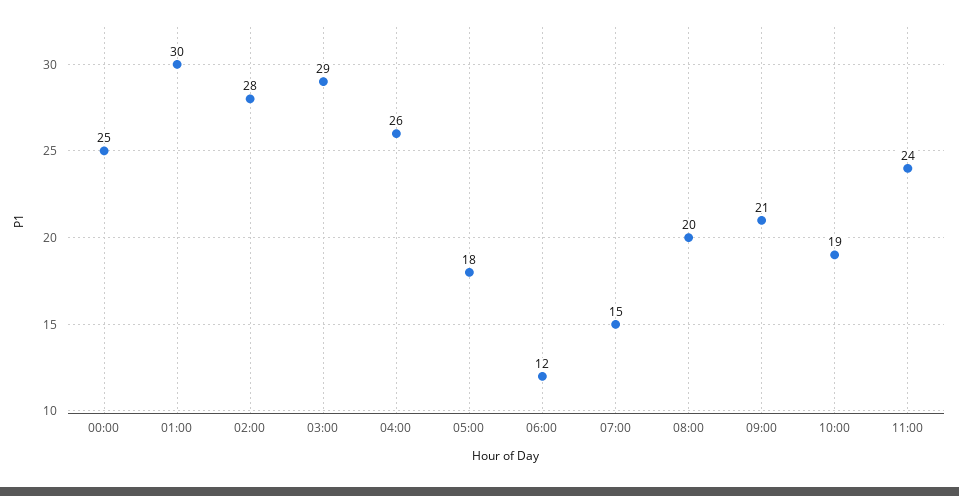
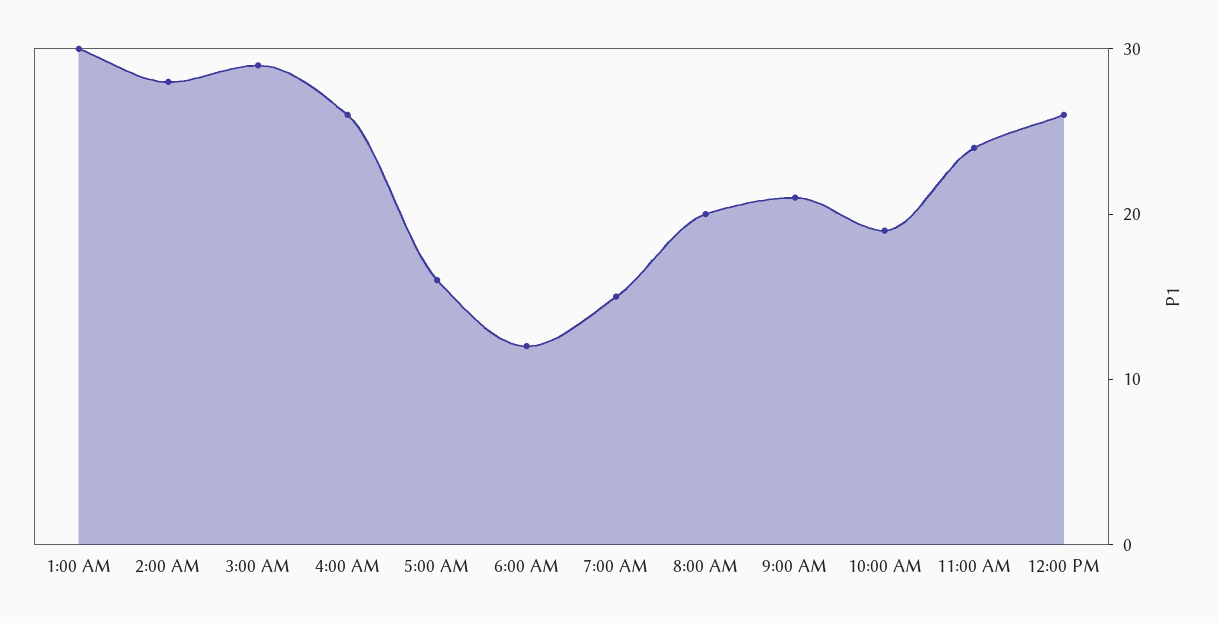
00:00: 25 -> none
05:00: 18 -> 16
12:00 PM: none -> 26

